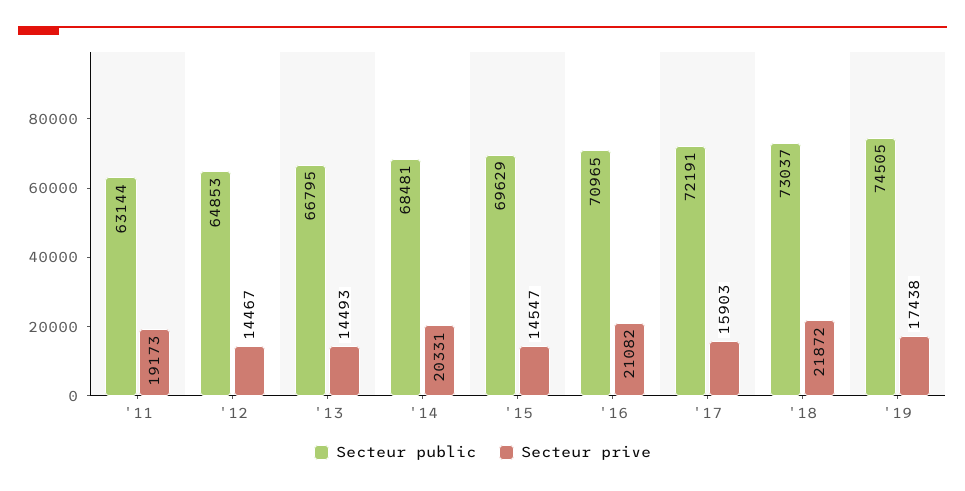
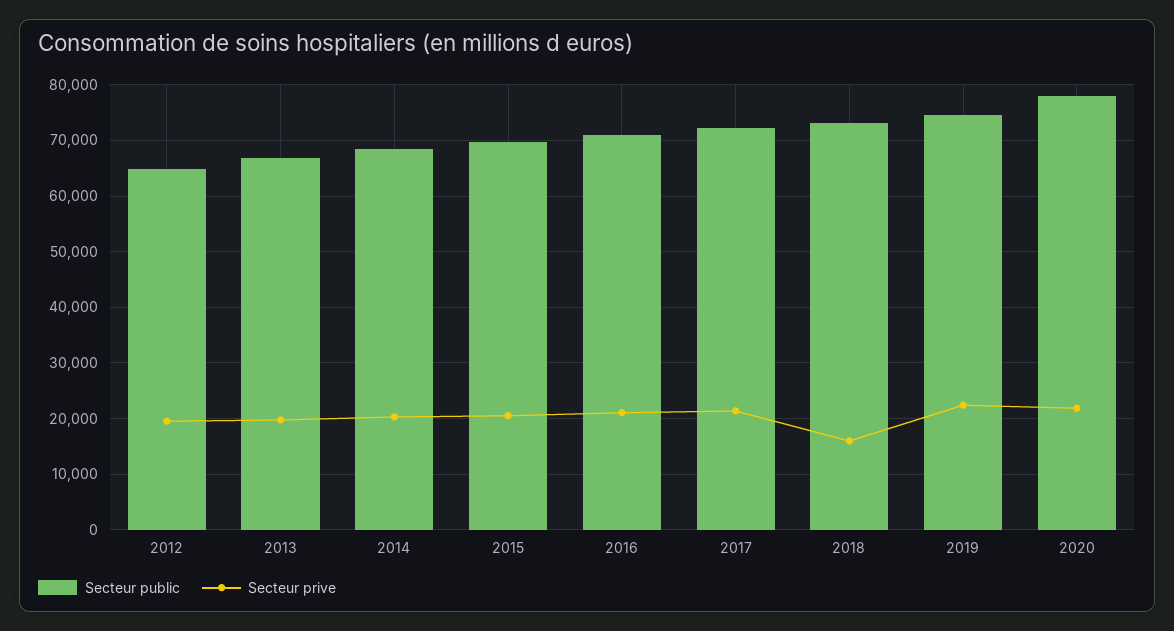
Secteur public, '11: 63144 -> none
Secteur prive, '11: 19173 -> none
Secteur prive, '12: 14467 -> 20000
Secteur prive, '13: 14493 -> 20000
Secteur prive, '15: 14547 -> 20000
Secteur prive, '17: 15903 -> 22000
Secteur prive, '18: 21872 -> 16000
Secteur prive, '19: 17438 -> 22000
Secteur public, 2020: none -> 78000
Secteur prive, 2020: none -> 22000

